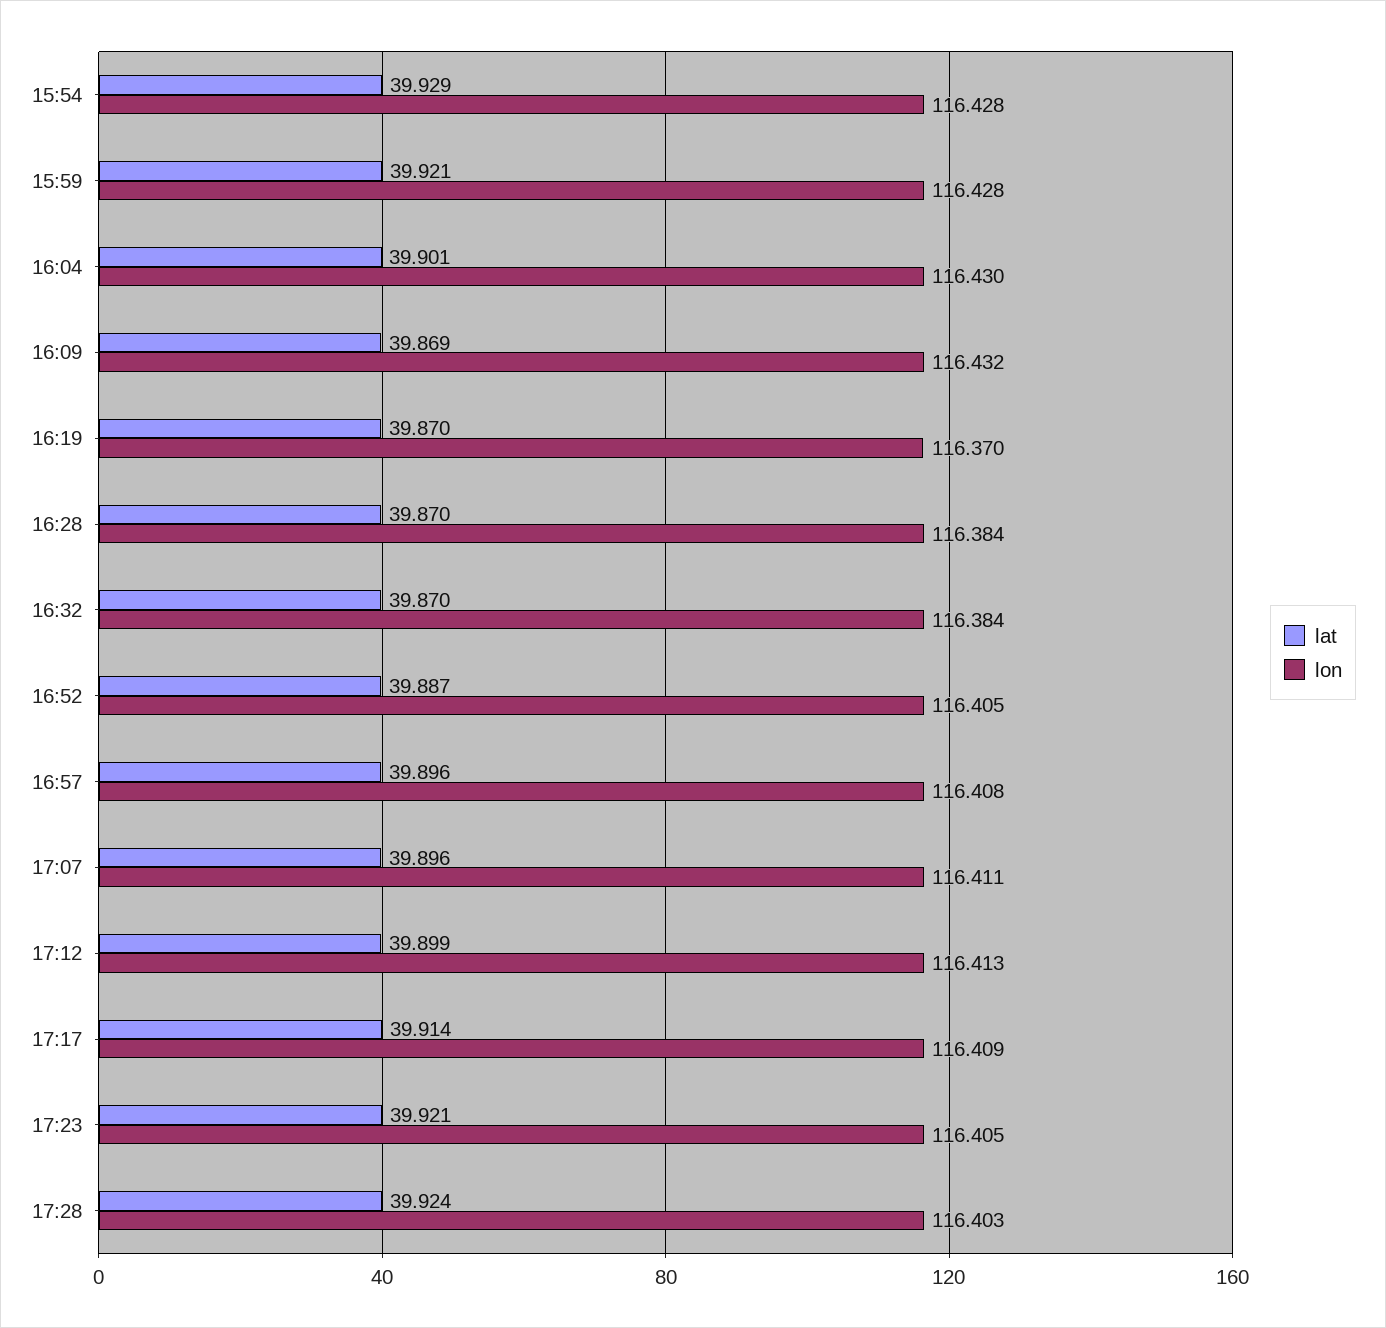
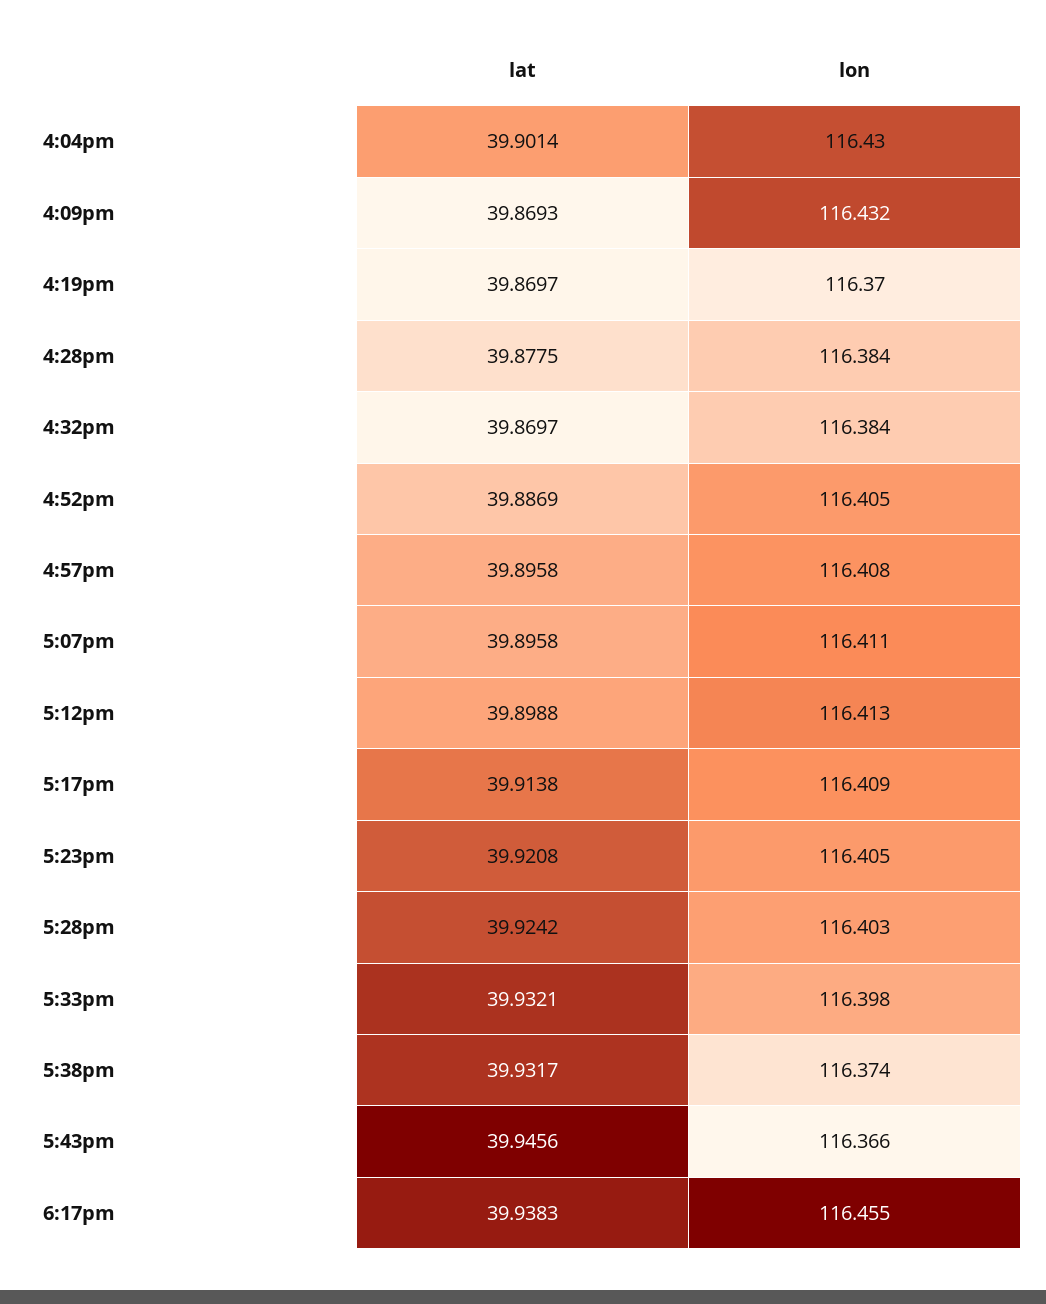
lat, 15:54: 39.929 -> none
lon, 15:54: 116.428 -> none
lat, 15:59: 39.921 -> none
lon, 15:59: 116.428 -> none
lat, 16:28: 39.87 -> 39.8775
lat, 5:33pm: none -> 39.9321
lon, 5:33pm: none -> 116.398
lat, 5:38pm: none -> 39.9317
lon, 5:38pm: none -> 116.374
lat, 5:43pm: none -> 39.9456
lon, 5:43pm: none -> 116.366
lat, 6:17pm: none -> 39.9383
lon, 6:17pm: none -> 116.455

